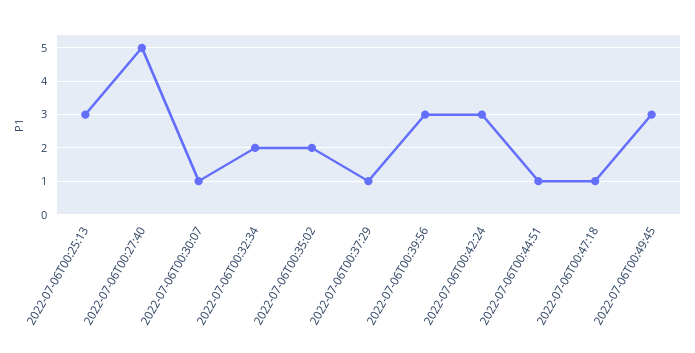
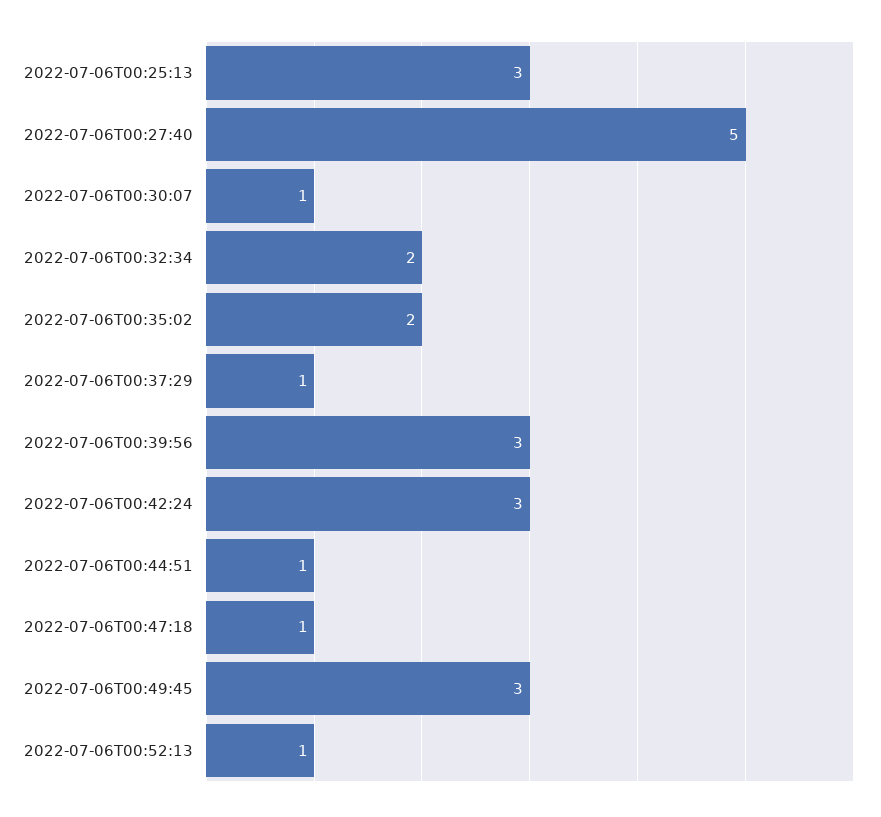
2022-07-06T00:52:13: none -> 1

